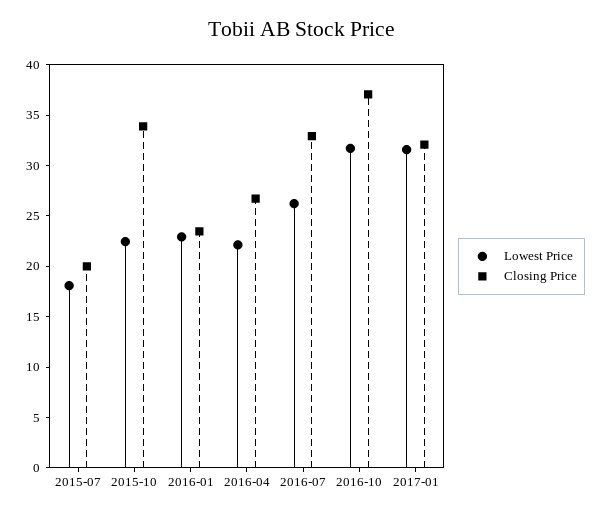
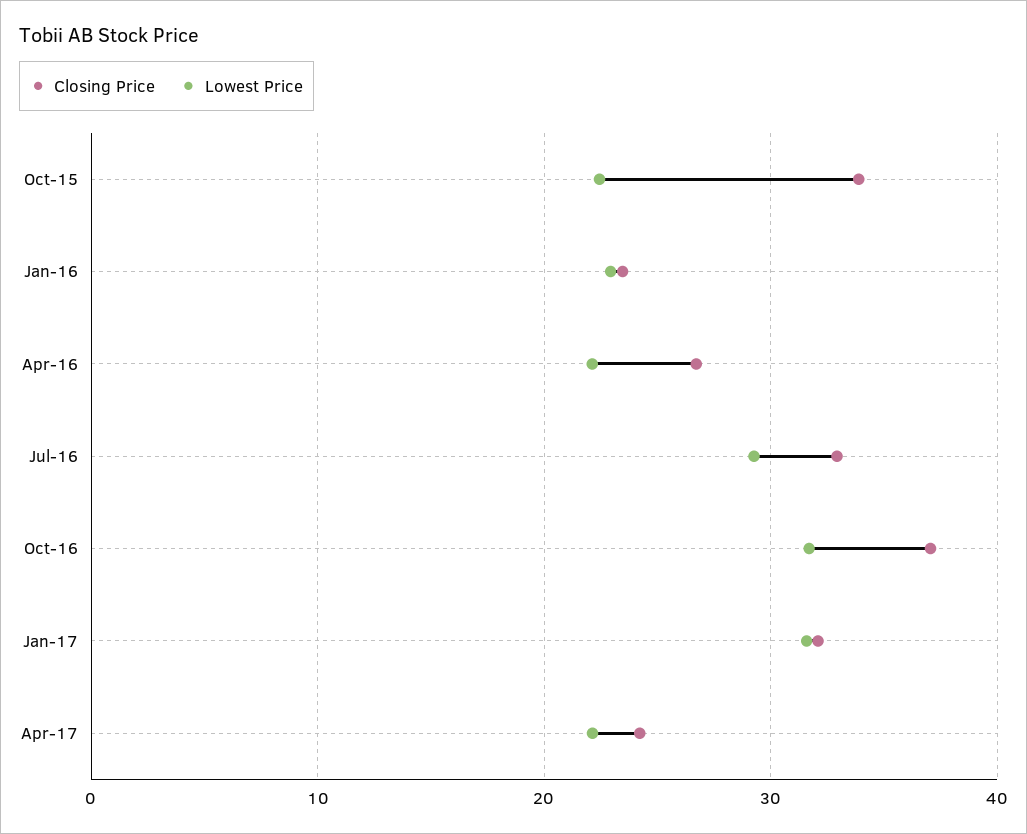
Lowest Price, 2015-07: 18 -> none
Closing Price, 2015-07: 20 -> none
Lowest Price, 2016-07: 26 -> 29
Closing Price, Apr-17: none -> 24
Lowest Price, Apr-17: none -> 22

